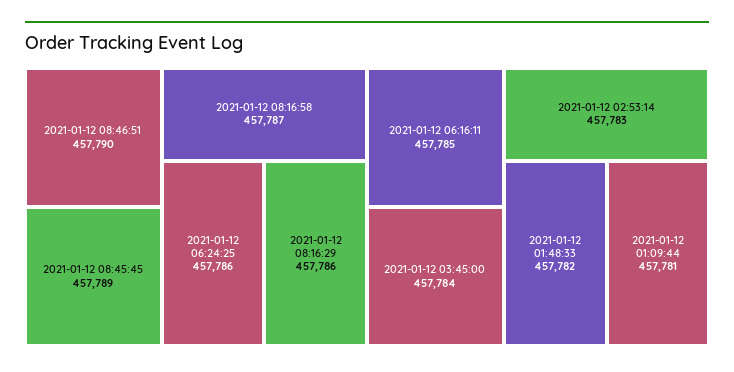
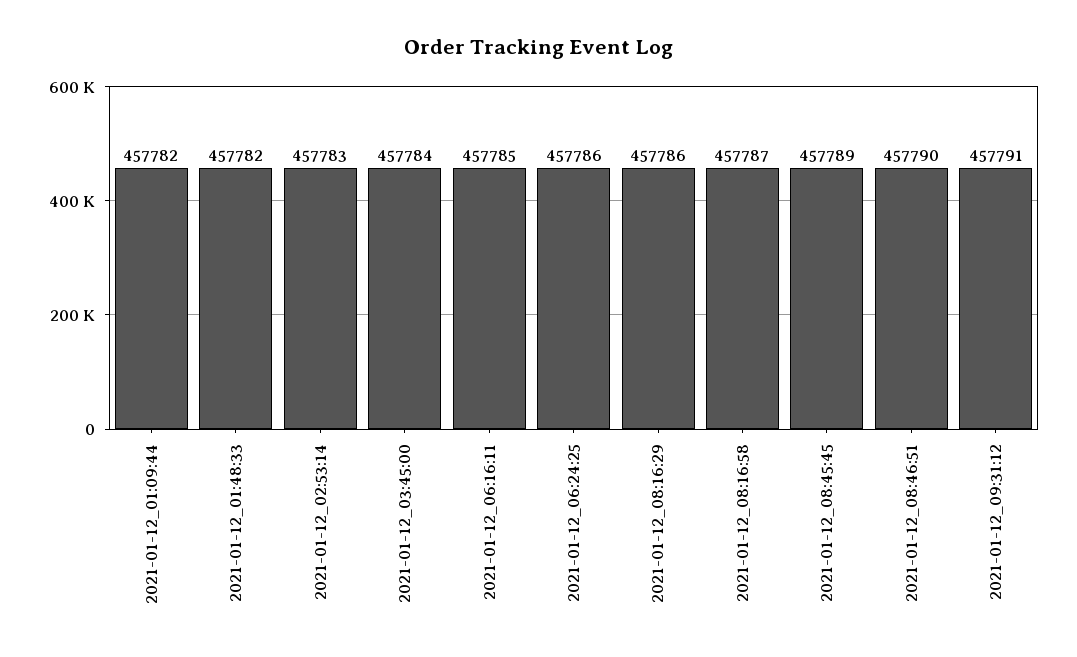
2021-01-12 01:09:44: 457781 -> 457782
2021-01-12_09:31:12: none -> 457791

